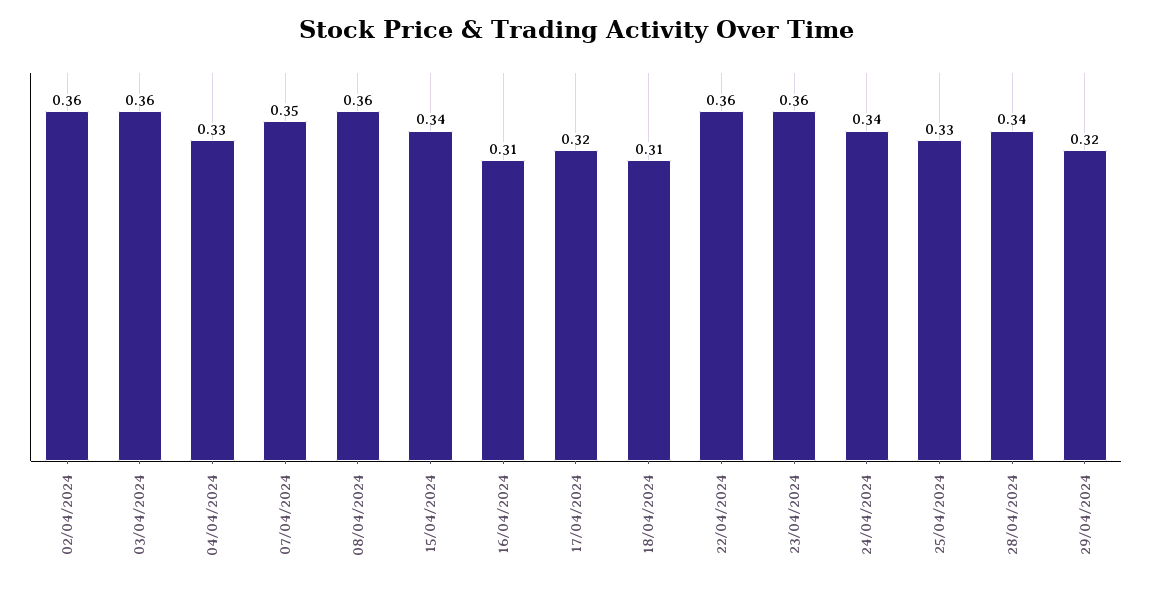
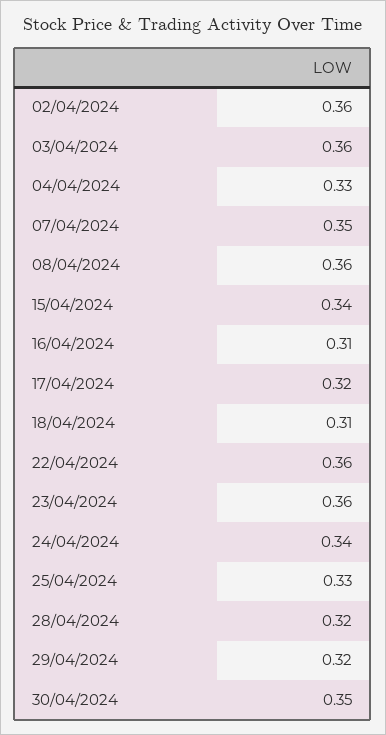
28/04/2024: 0.34 -> 0.32
30/04/2024: none -> 0.35

